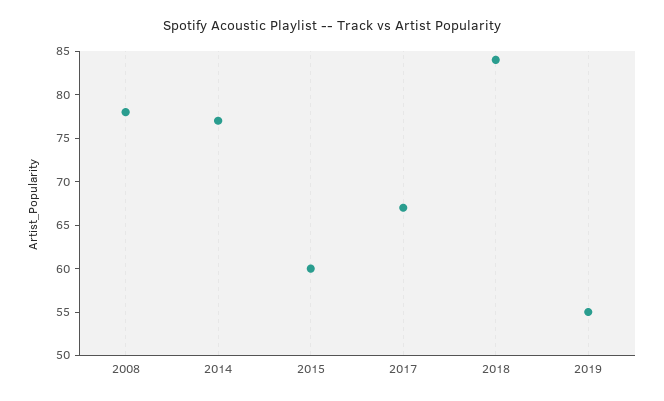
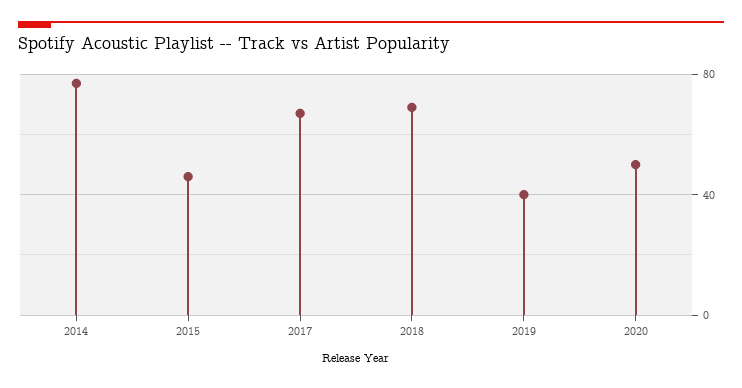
2008: 78 -> none
2015: 60 -> 45
2018: 84 -> 70
2019: 55 -> 40
2020: none -> 50

